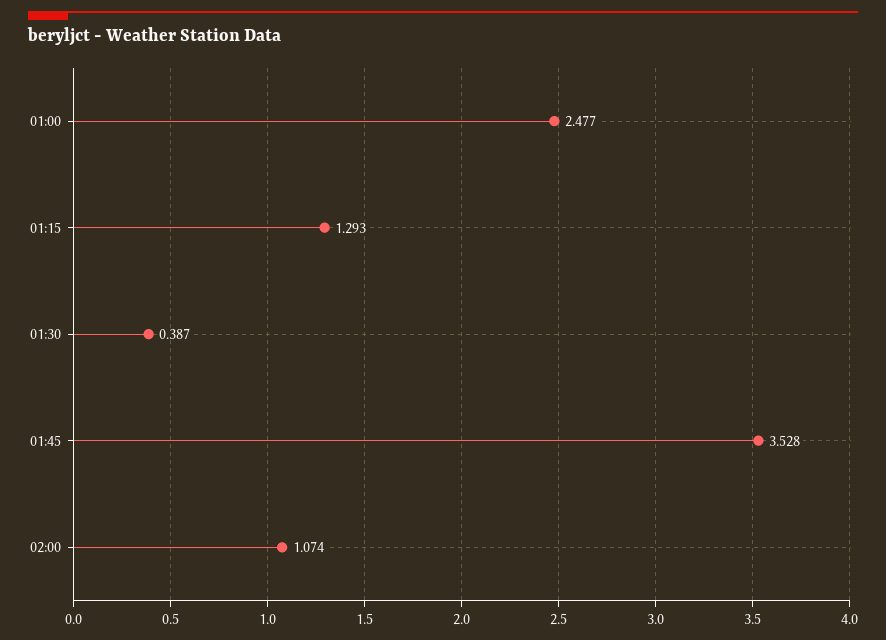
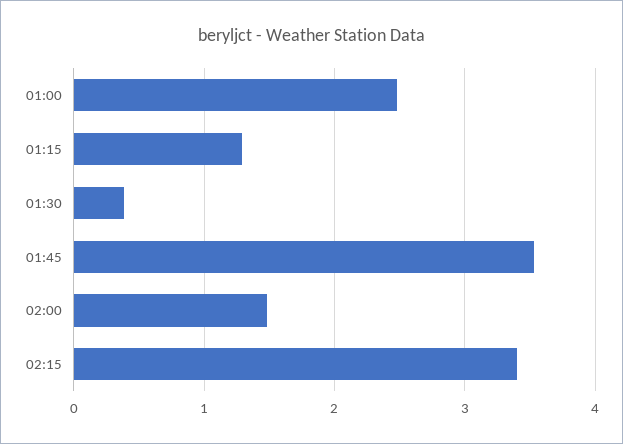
02:00: 1.074 -> 1.5
02:15: none -> 3.4

